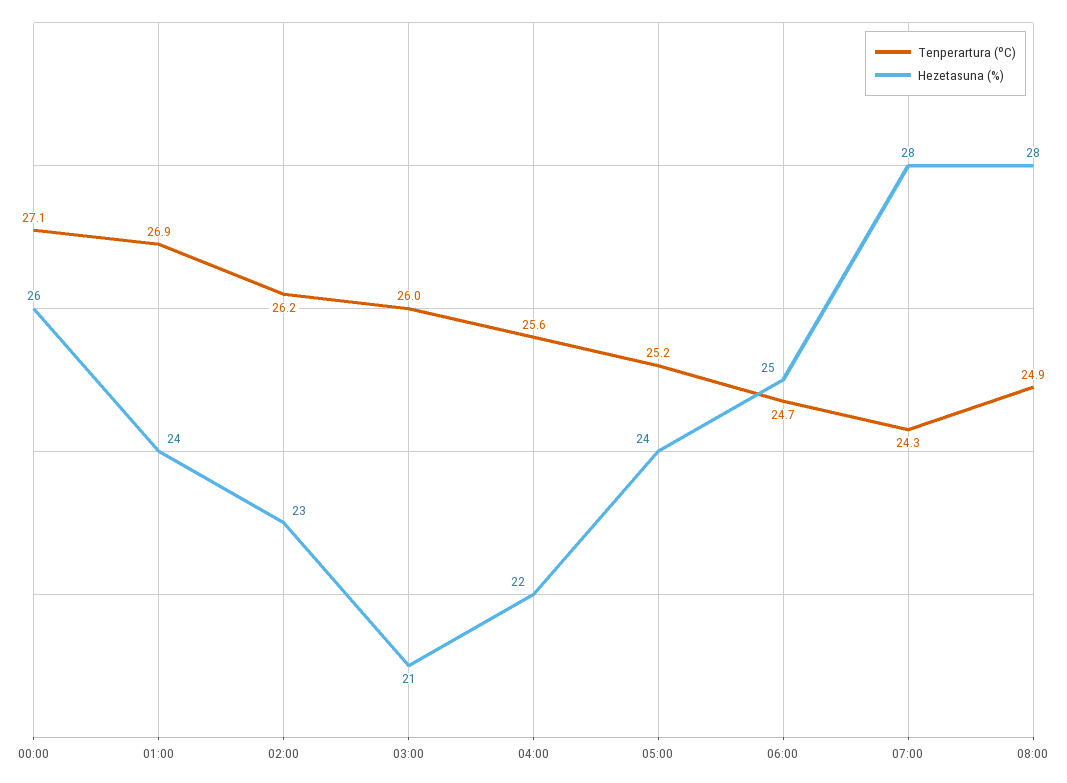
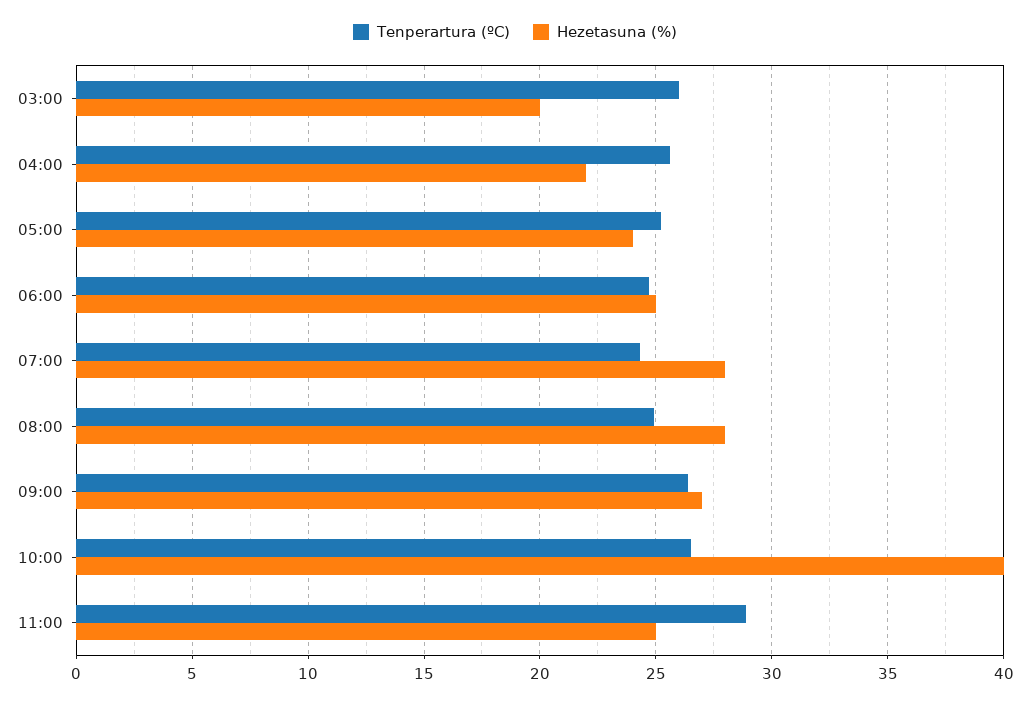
Tenperartura (ºC), 00:00: 27.1 -> none
Hezetasuna (%), 00:00: 26 -> none
Tenperartura (ºC), 01:00: 26.9 -> none
Hezetasuna (%), 01:00: 24 -> none
Tenperartura (ºC), 02:00: 26.2 -> none
Hezetasuna (%), 02:00: 23 -> none
Hezetasuna (%), 03:00: 21 -> 20
Tenperartura (ºC), 09:00: none -> 26.5
Hezetasuna (%), 09:00: none -> 27
Tenperartura (ºC), 10:00: none -> 26.5
Hezetasuna (%), 10:00: none -> 40
Tenperartura (ºC), 11:00: none -> 29
Hezetasuna (%), 11:00: none -> 25

